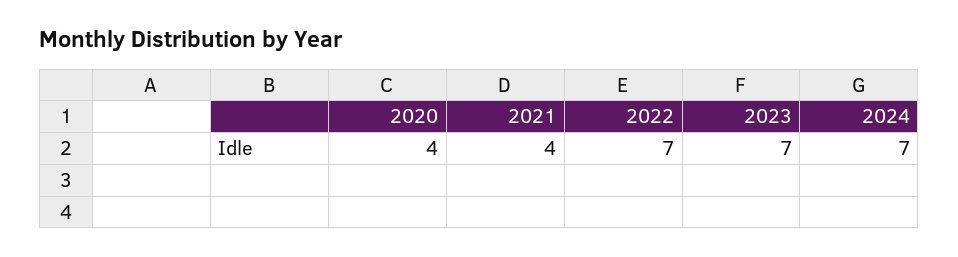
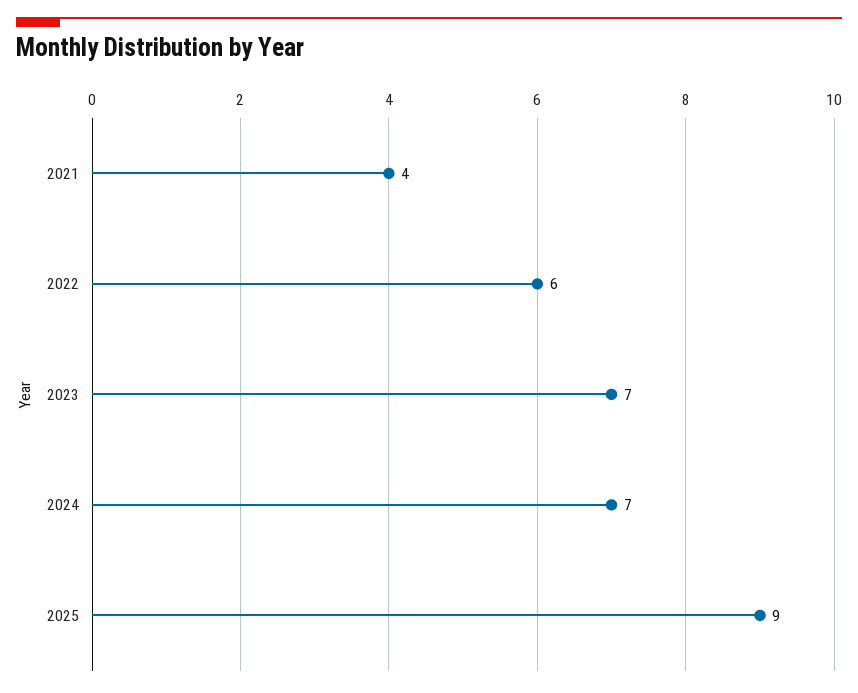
2020: 4 -> none
2022: 7 -> 6
2025: none -> 9

